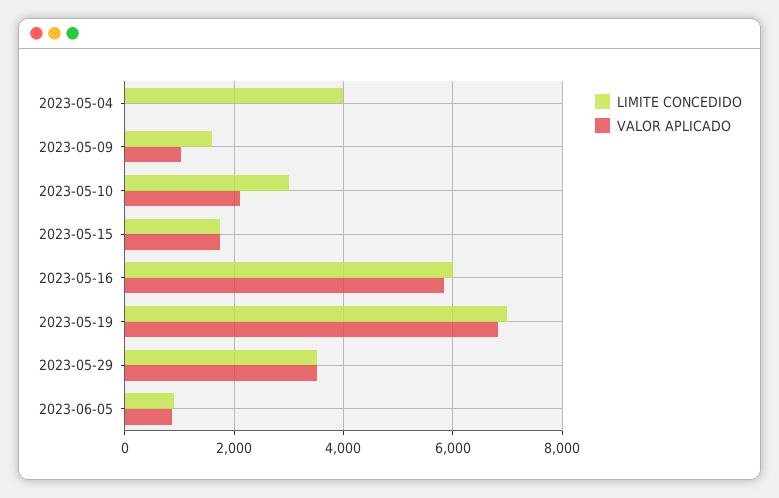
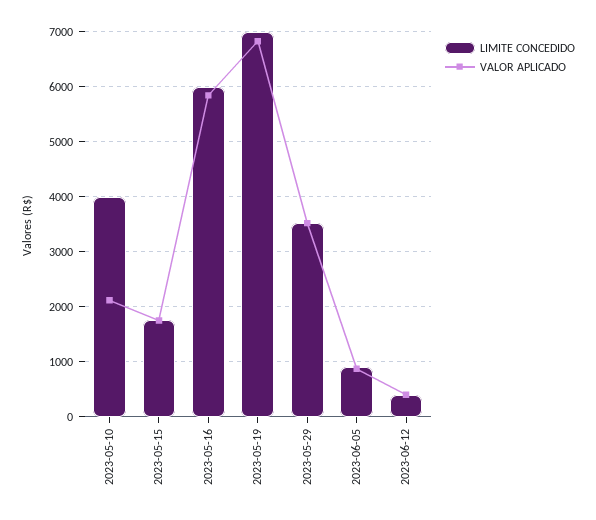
LIMITE CONCEDIDO, 2023-05-04: 4000 -> none
VALOR APLICADO, 2023-05-04: 0 -> none
LIMITE CONCEDIDO, 2023-05-09: 1600 -> none
VALOR APLICADO, 2023-05-09: 1000 -> none
LIMITE CONCEDIDO, 2023-05-10: 3000 -> 4000
LIMITE CONCEDIDO, 2023-06-12: none -> 400
VALOR APLICADO, 2023-06-12: none -> 400

